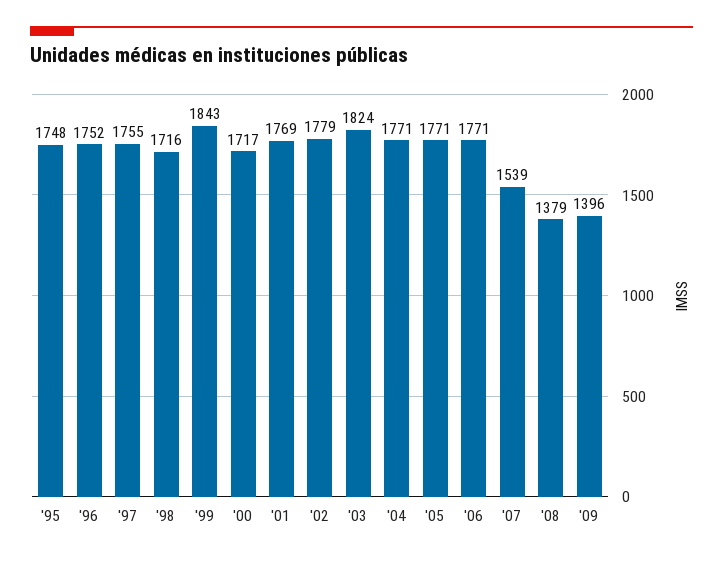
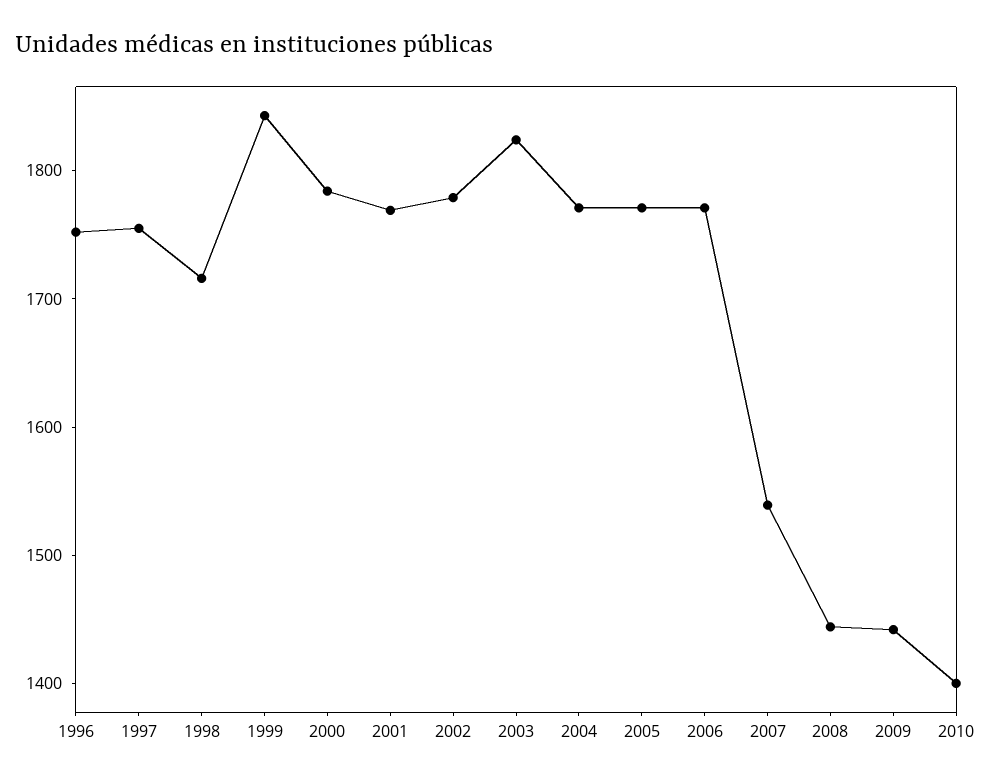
'95: 1748 -> none
'00: 1717 -> 1780
'08: 1379 -> 1440
'09: 1396 -> 1440
2010: none -> 1400

